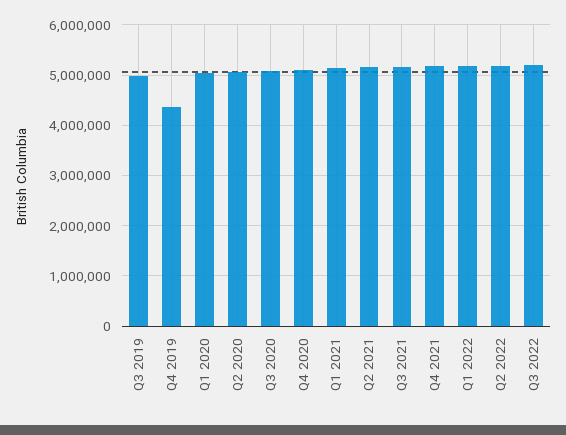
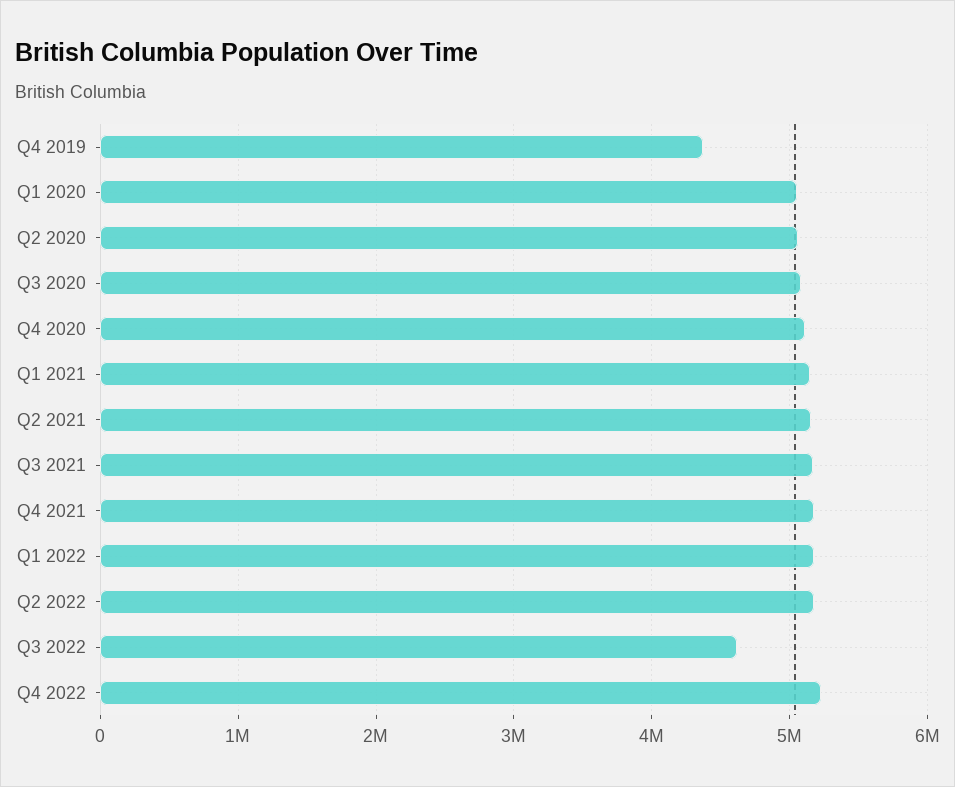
Q3 2019: 5000000 -> none
Q3 2022: 5200000 -> 4600000
Q4 2022: none -> 5200000

